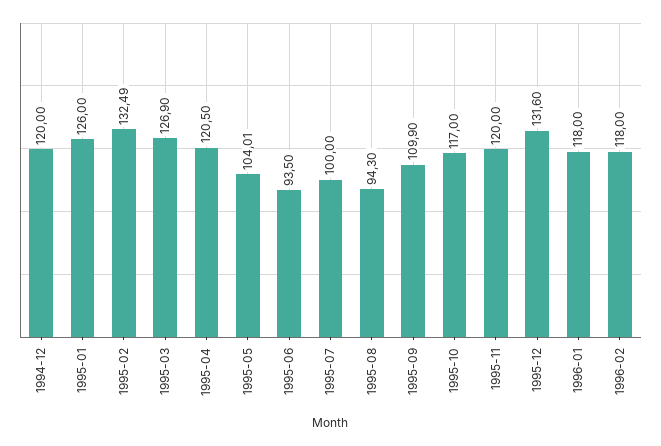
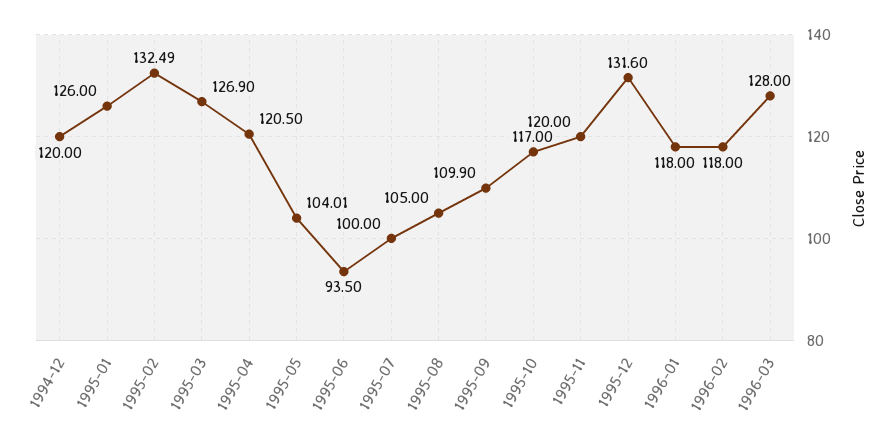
1995-08: 94.3 -> 105
1996-03: none -> 128

